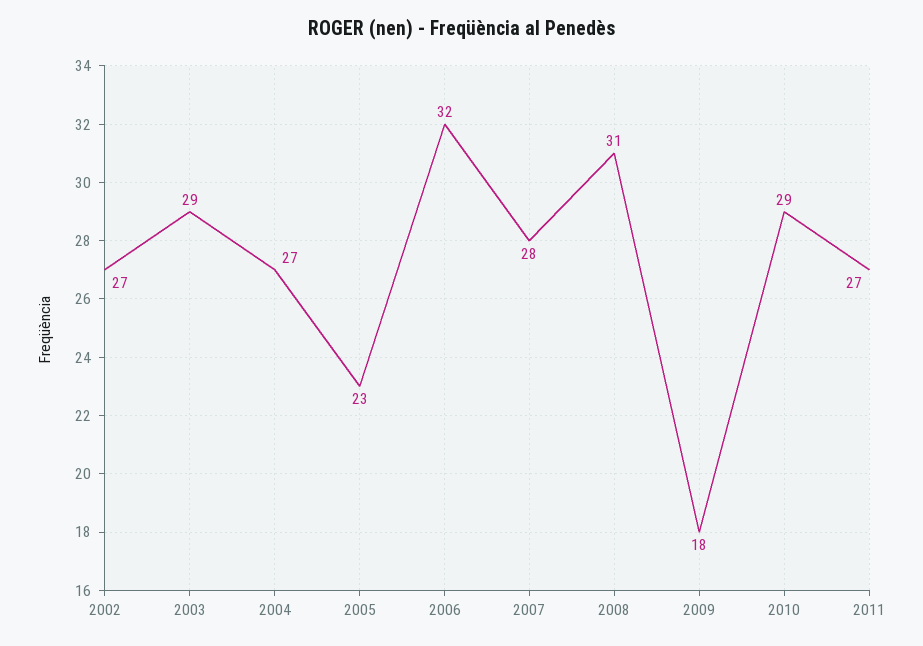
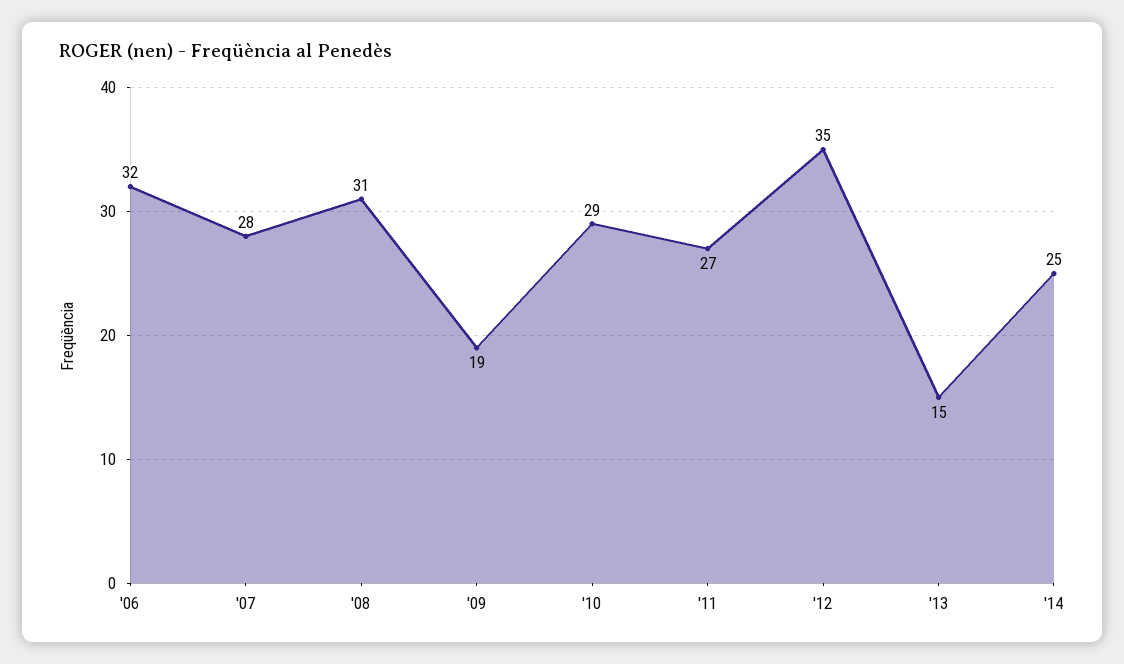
2002: 27 -> none
2003: 29 -> none
2004: 27 -> none
2005: 23 -> none
2009: 18 -> 19
'12: none -> 35
'13: none -> 15
'14: none -> 25

